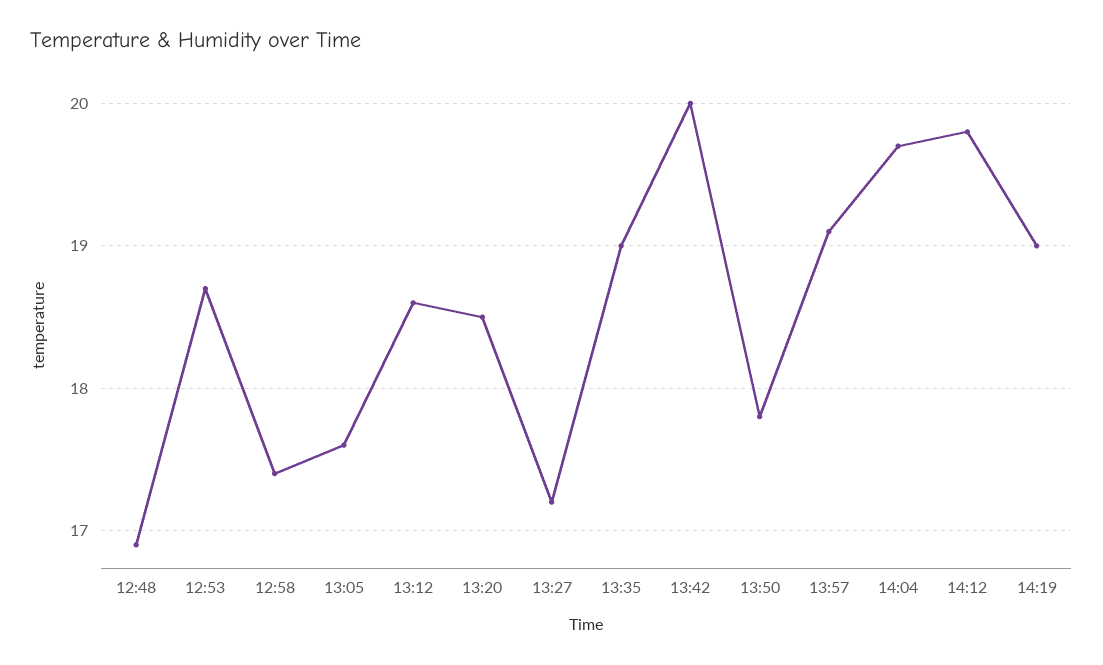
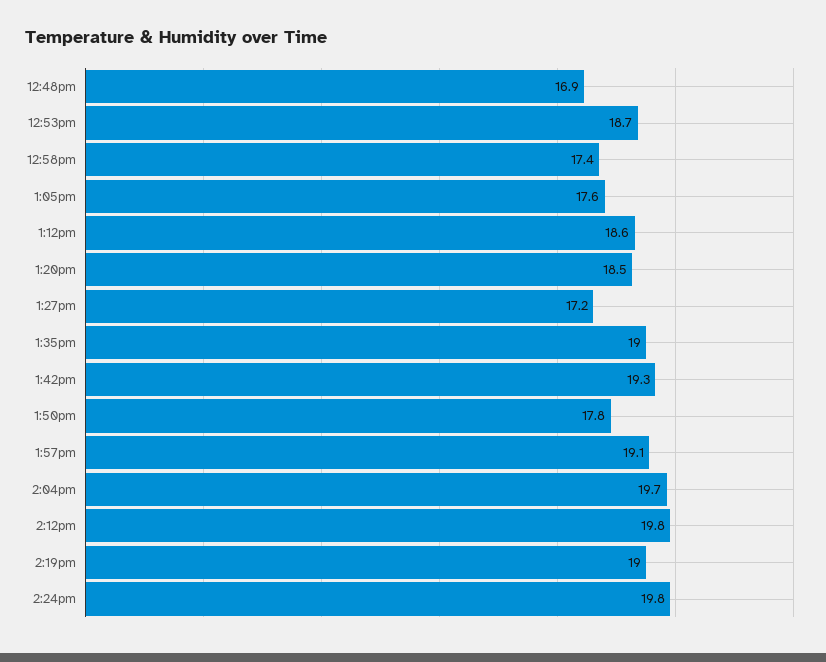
13:42: 20 -> 19.3
2:24pm: none -> 19.8

